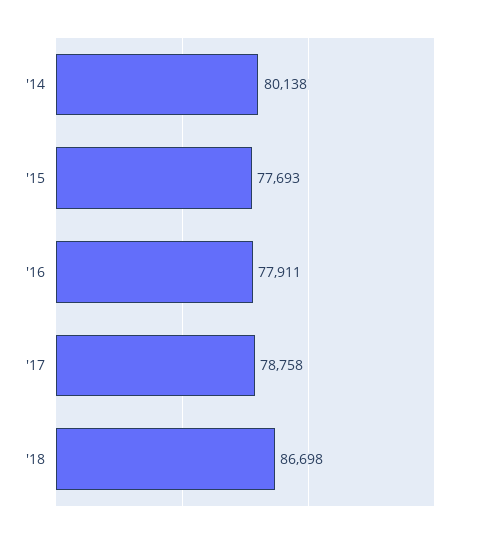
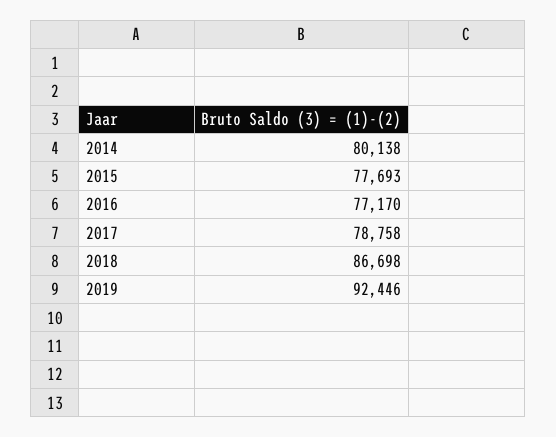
'16: 77911 -> 77170
2019: none -> 92446

